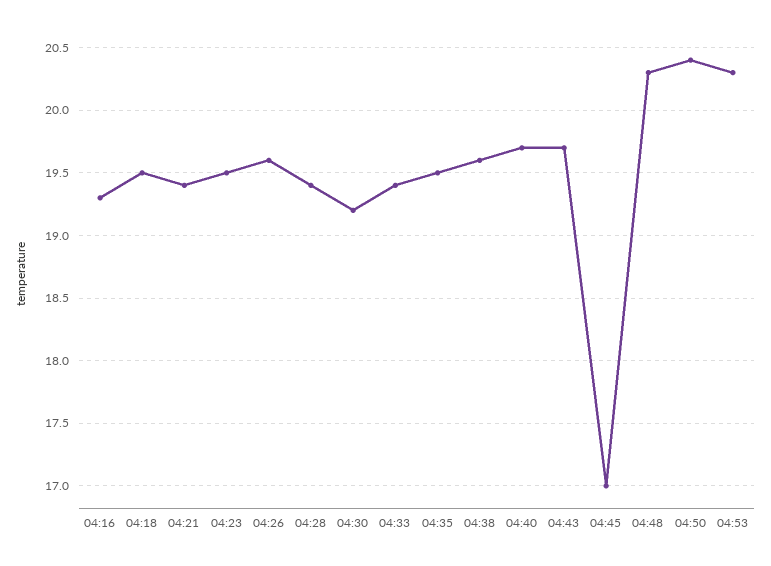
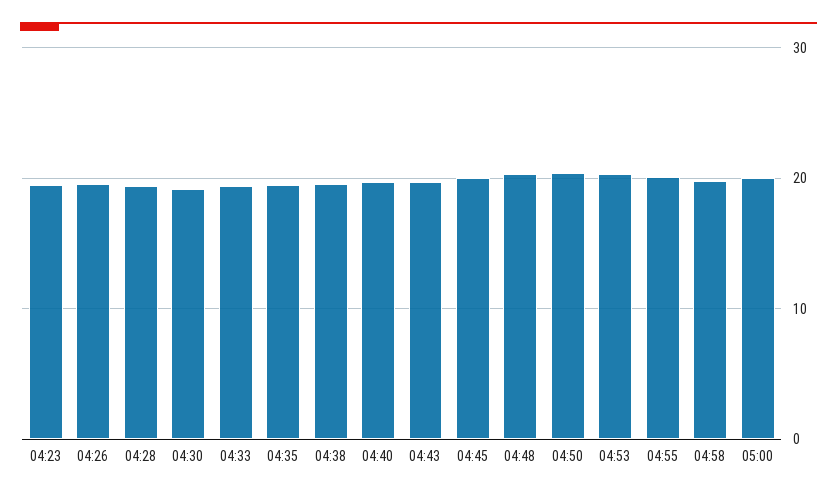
04:16: 19.3 -> none
04:18: 19.5 -> none
04:21: 19.4 -> none
04:45: 17 -> 20
04:55: none -> 20
04:58: none -> 20
05:00: none -> 20

